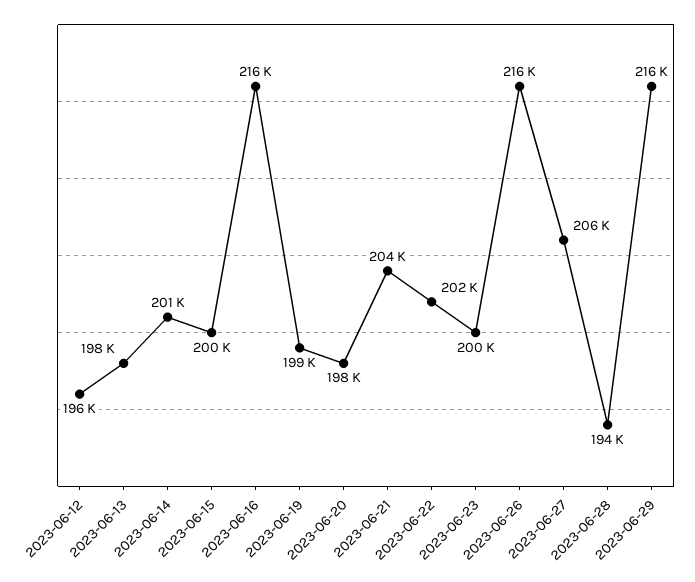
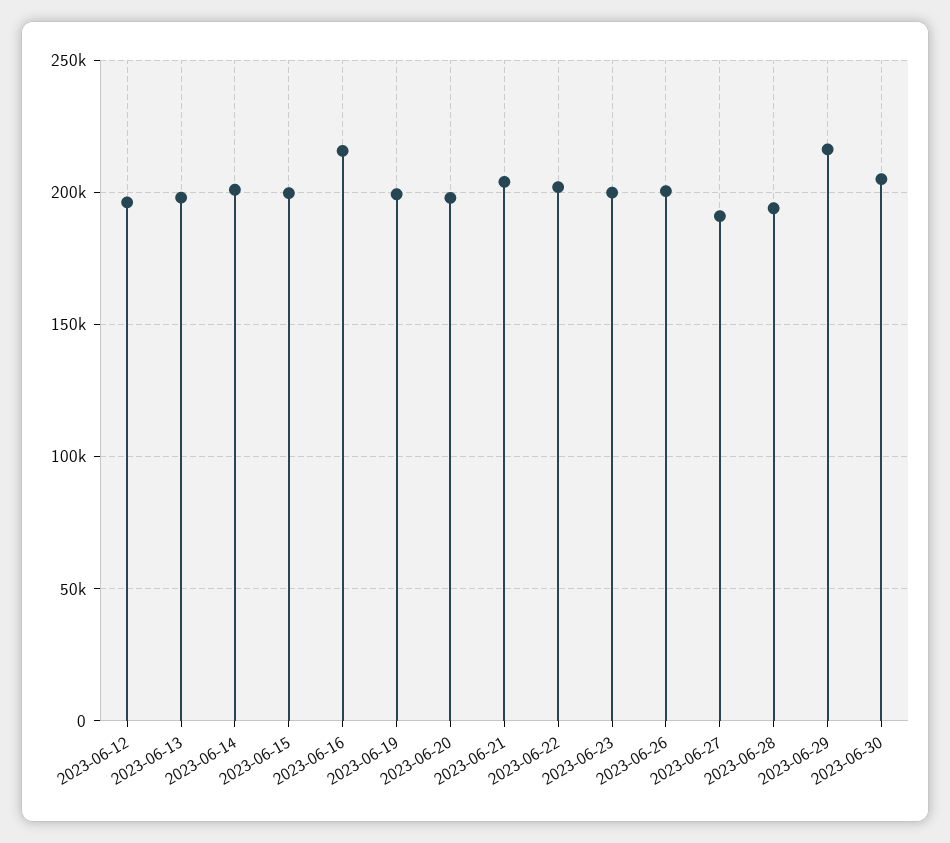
2023-06-26: 216000 -> 200000
2023-06-27: 206000 -> 190000
2023-06-30: none -> 205000

